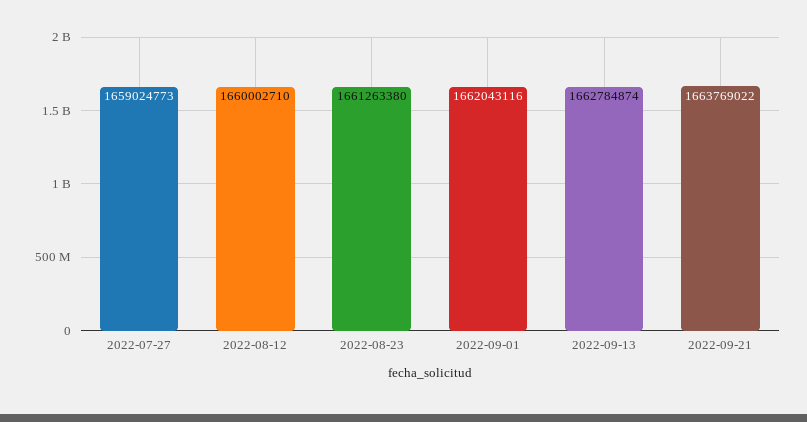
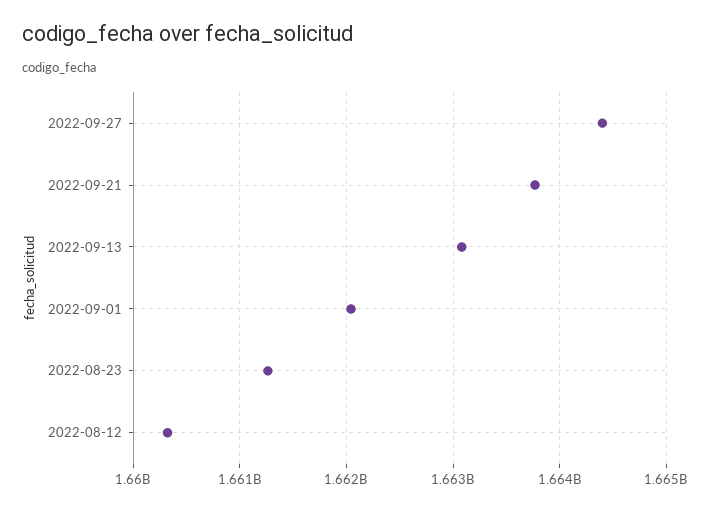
2022-07-27: 1659024773 -> none
2022-08-12: 1660002710 -> 1660300000
2022-09-13: 1662784874 -> 1663100000
2022-09-27: none -> 1664400000

